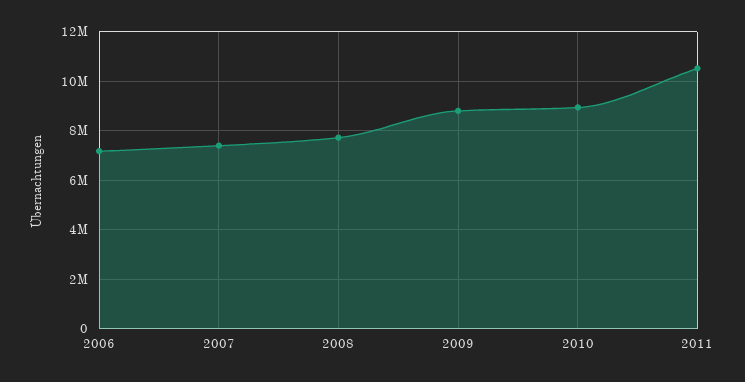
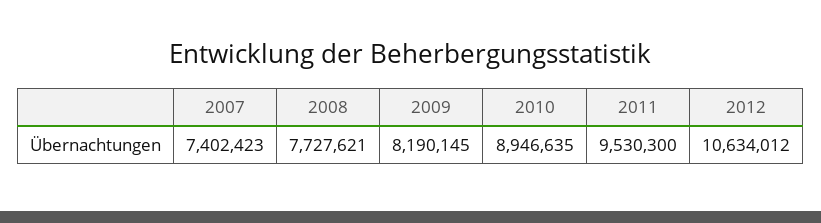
2006: 7250000 -> none
2009: 8750000 -> 8190145
2011: 10500000 -> 9530300
2012: none -> 10634012

